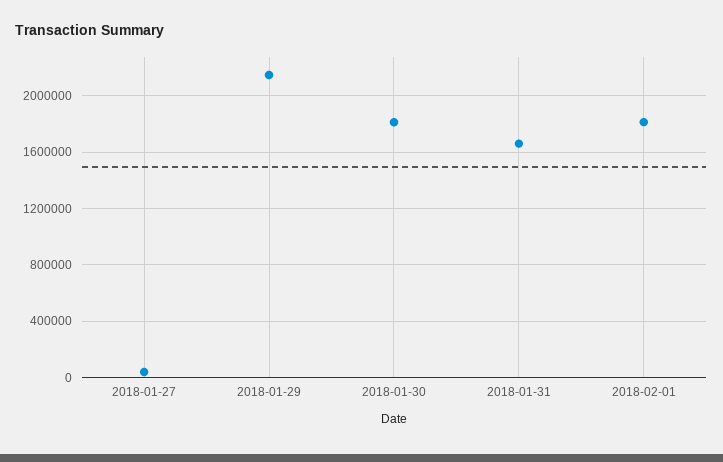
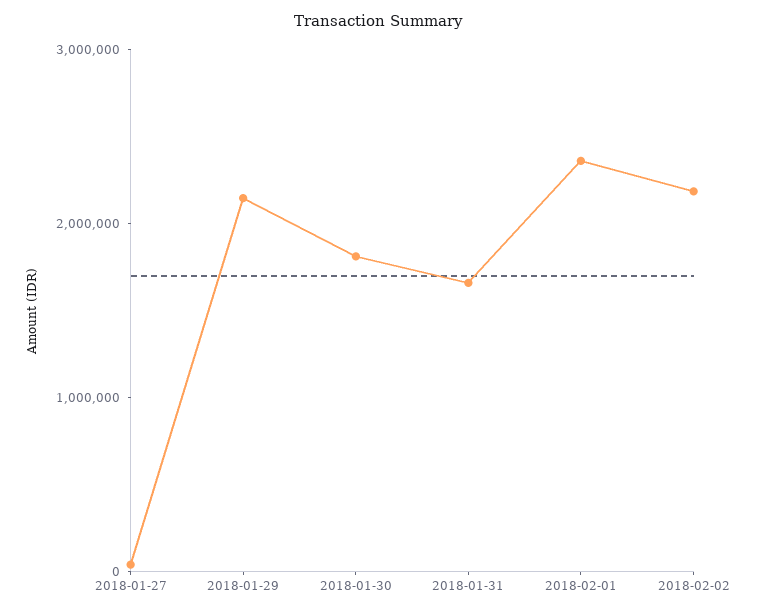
2018-02-01: 1800000 -> 2400000
2018-02-02: none -> 2200000

